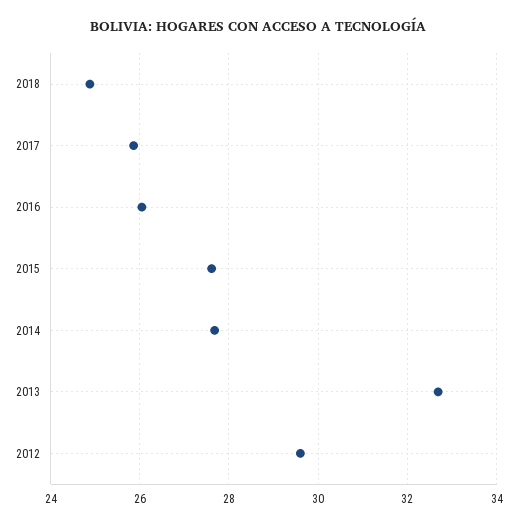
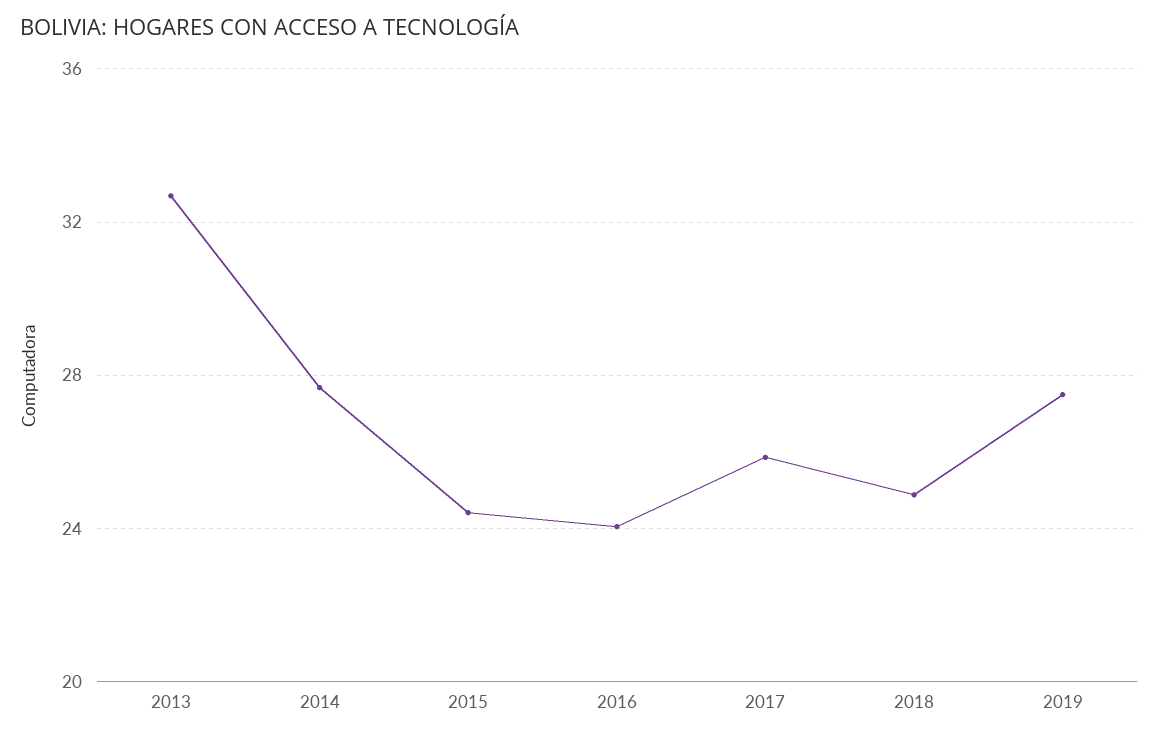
2016: 26 -> 24
2015: 27.6 -> 24.5
2012: 29.6 -> none
2019: none -> 27.5

